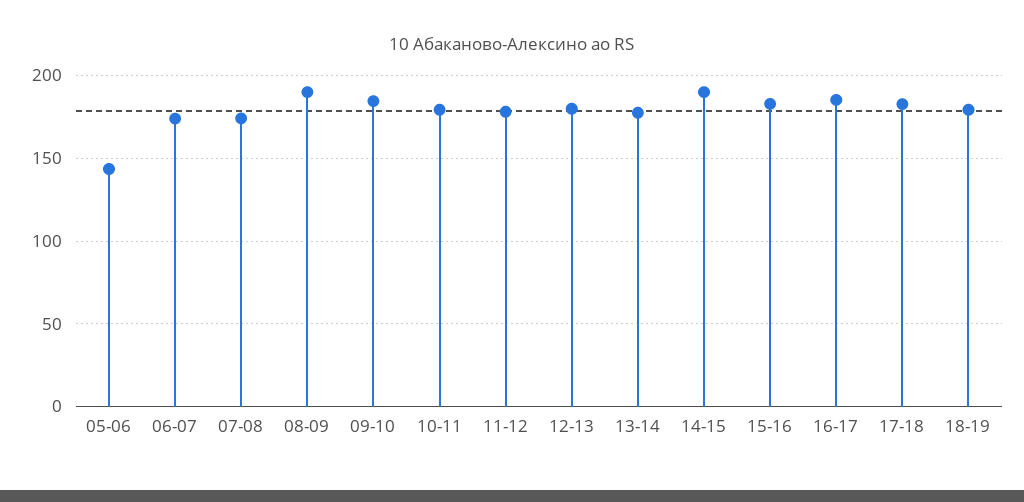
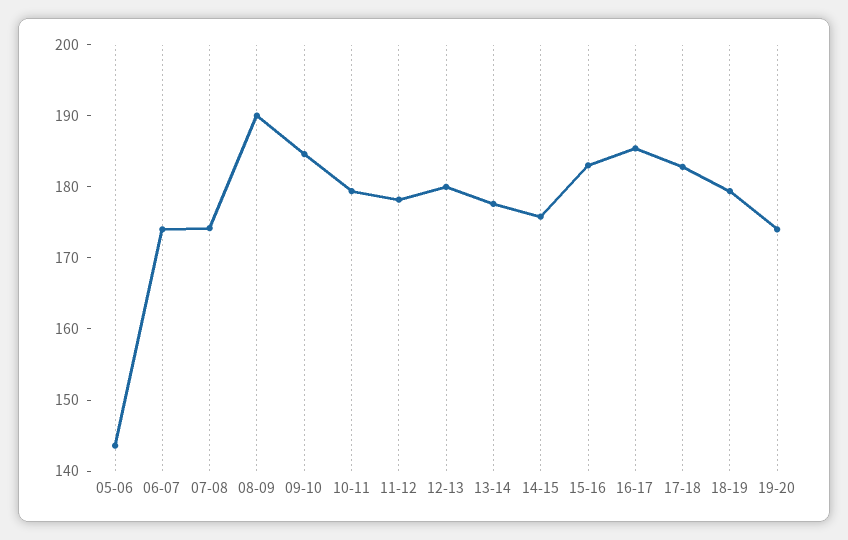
14-15: 190 -> 176
19-20: none -> 174

